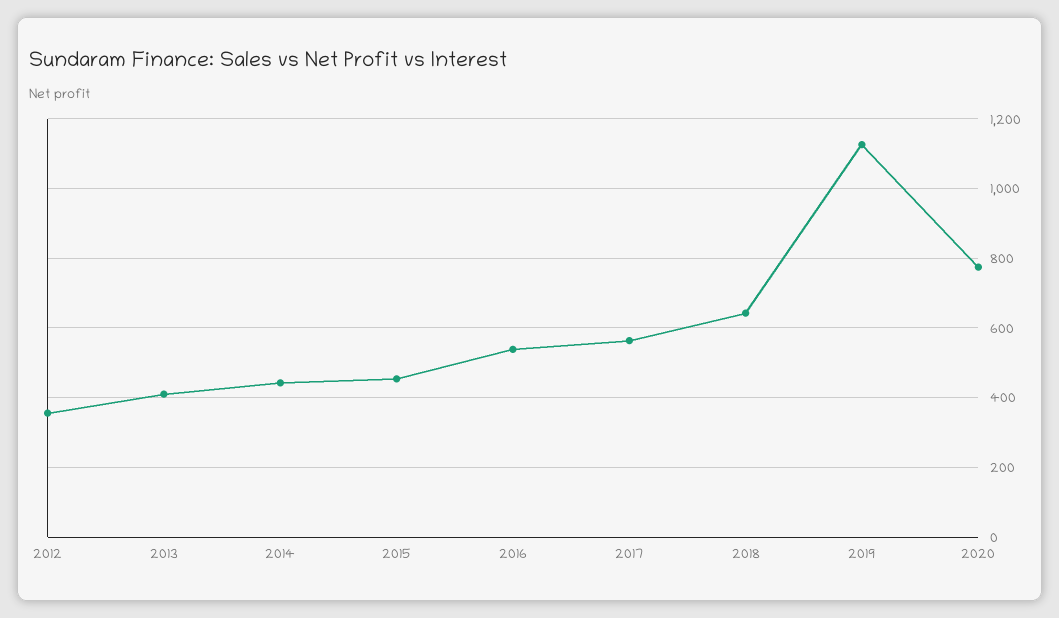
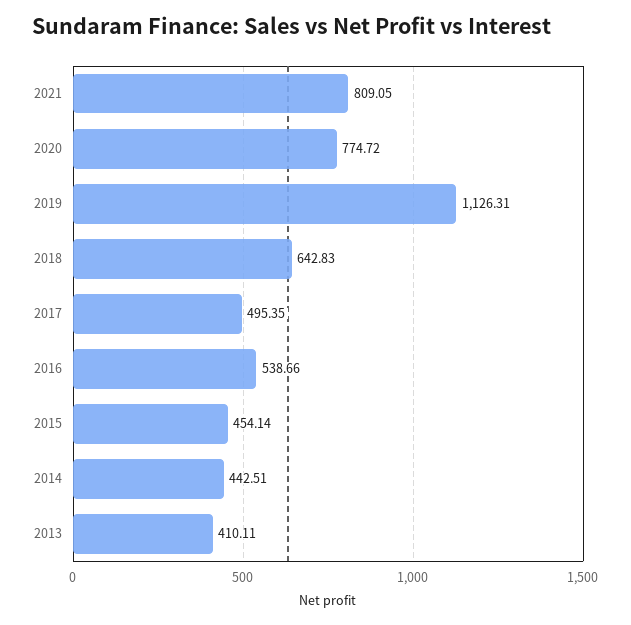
2012: 360 -> none
2017: 560 -> 495.35
2021: none -> 809.05

